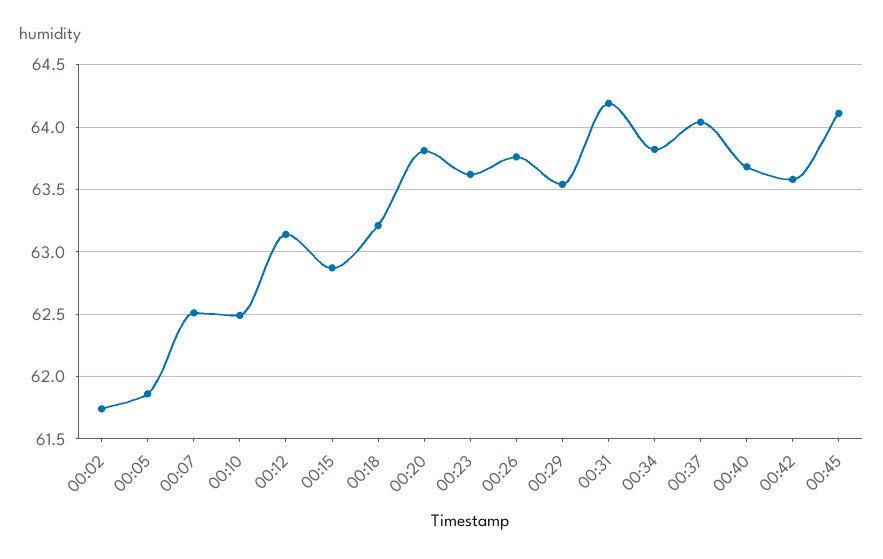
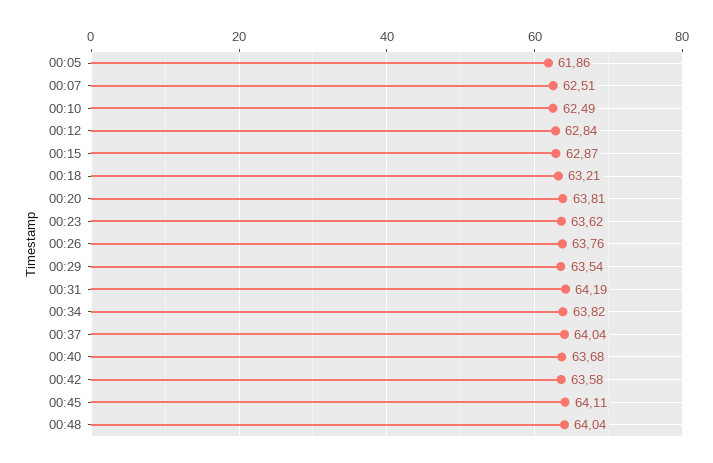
00:02: 61.75 -> none
00:12: 63.15 -> 62.84
00:48: none -> 64.04

